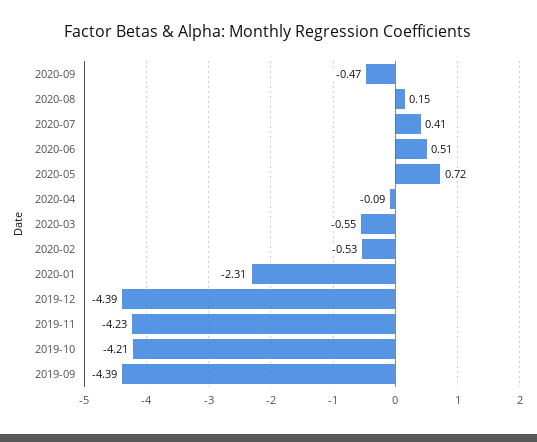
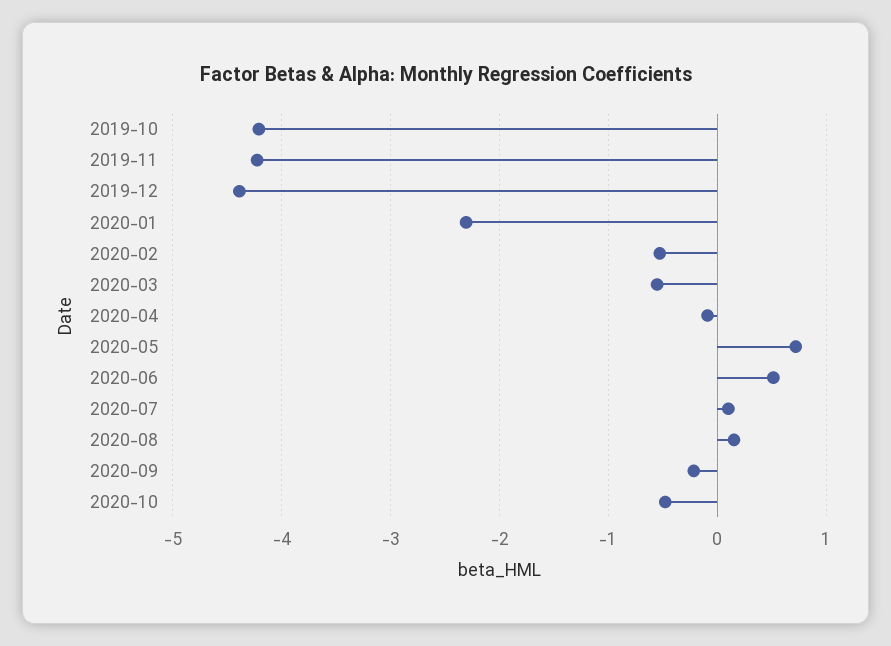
2020-09: -0.47 -> -0.2
2020-07: 0.41 -> 0.1
2019-09: -4.39 -> none
2020-10: none -> -0.5

